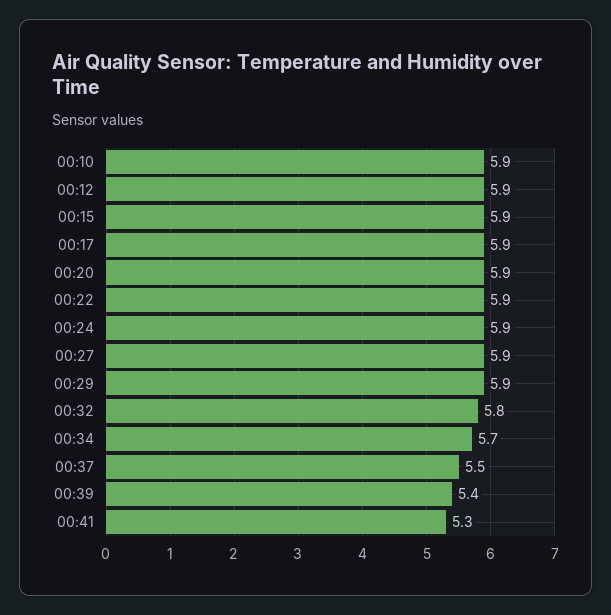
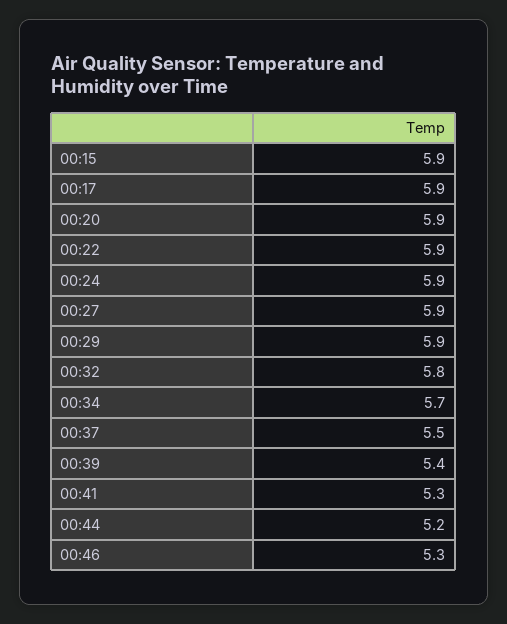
00:10: 5.9 -> none
00:12: 5.9 -> none
00:44: none -> 5.2
00:46: none -> 5.3

